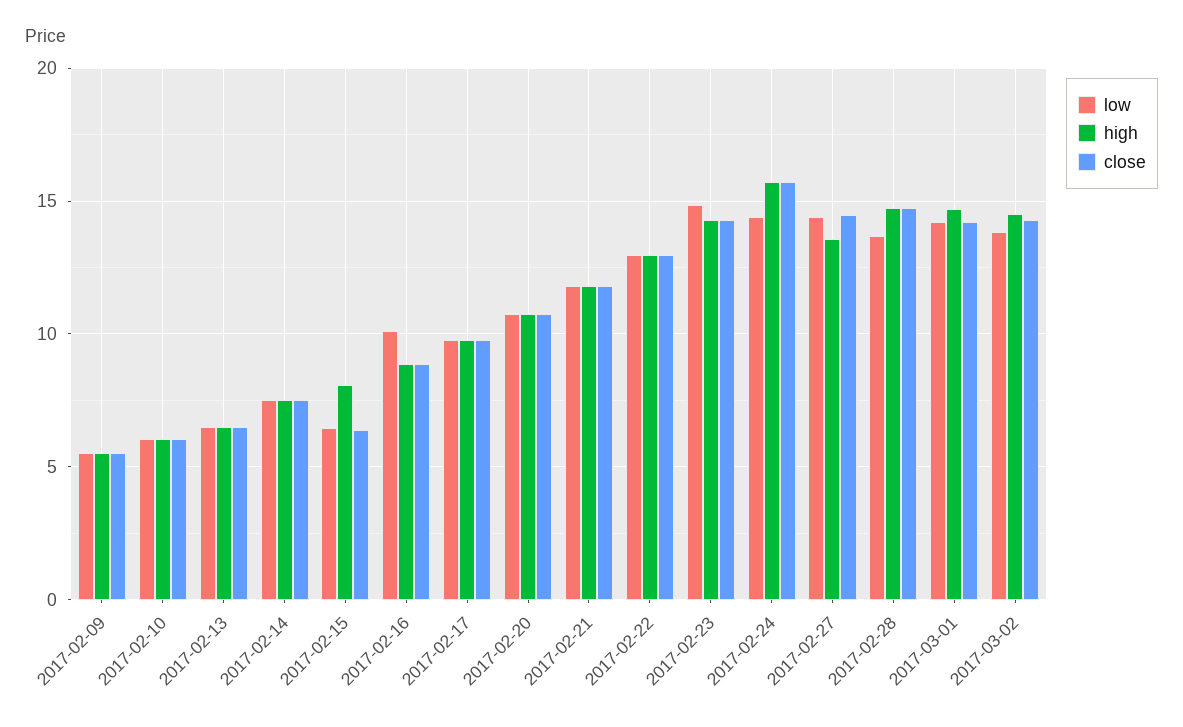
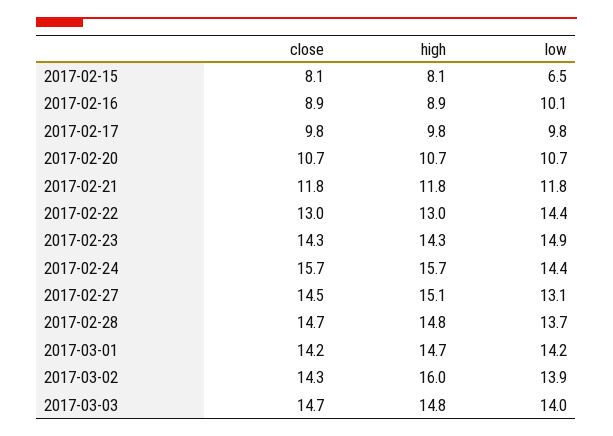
low, 2017-02-09: 5.5 -> none
high, 2017-02-09: 5.5 -> none
close, 2017-02-09: 5.5 -> none
low, 2017-02-10: 6 -> none
high, 2017-02-10: 6 -> none
close, 2017-02-10: 6 -> none
low, 2017-02-13: 6.5 -> none
high, 2017-02-13: 6.5 -> none
close, 2017-02-13: 6.5 -> none
low, 2017-02-14: 7.5 -> none
high, 2017-02-14: 7.5 -> none
close, 2017-02-14: 7.5 -> none
close, 2017-02-15: 6.5 -> 8.1
low, 2017-02-22: 13 -> 14.4
low, 2017-02-27: 14.5 -> 13.1
high, 2017-02-27: 13.5 -> 15.1
high, 2017-03-02: 14.5 -> 16
close, 2017-03-03: none -> 14.7
high, 2017-03-03: none -> 14.8
low, 2017-03-03: none -> 14

